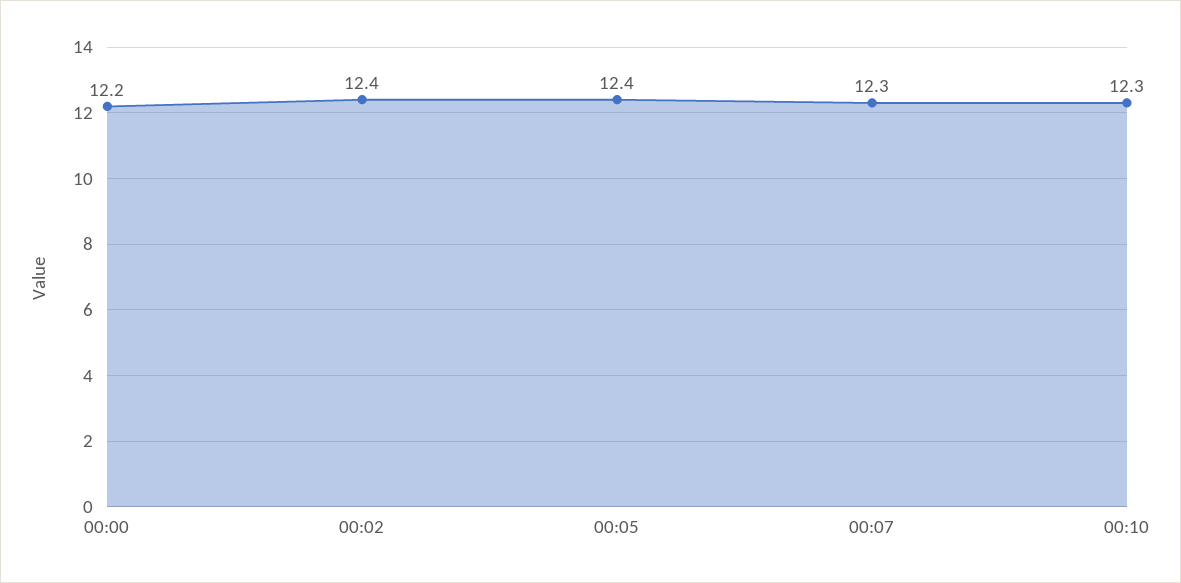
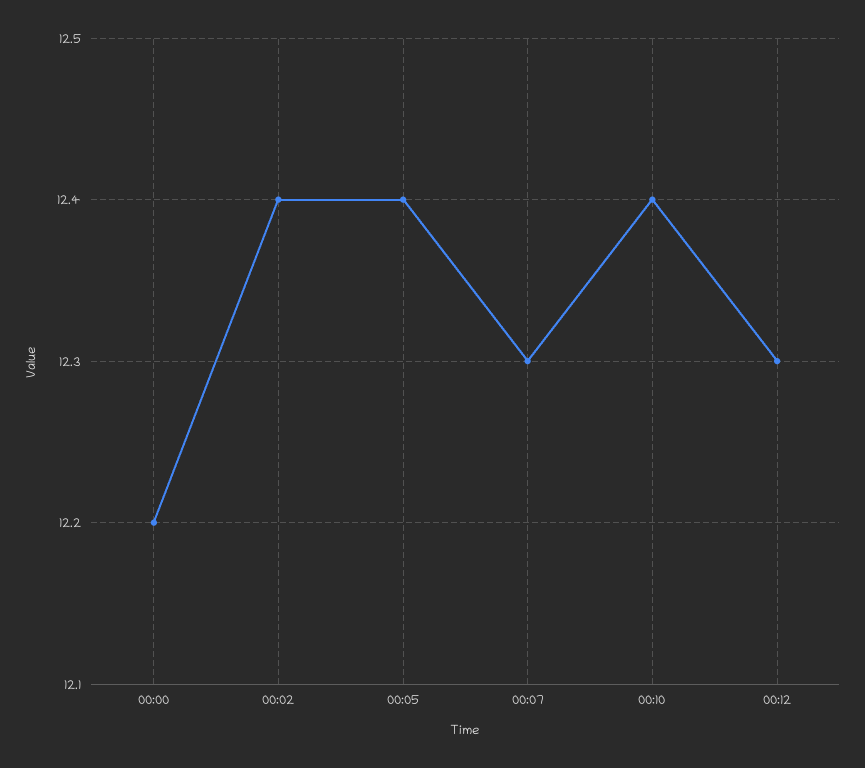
00:10: 12.3 -> 12.4
00:12: none -> 12.3

